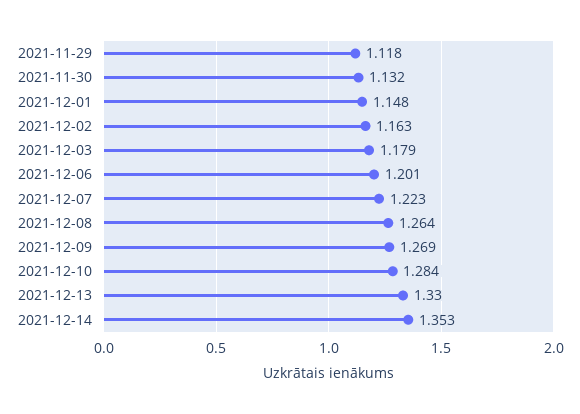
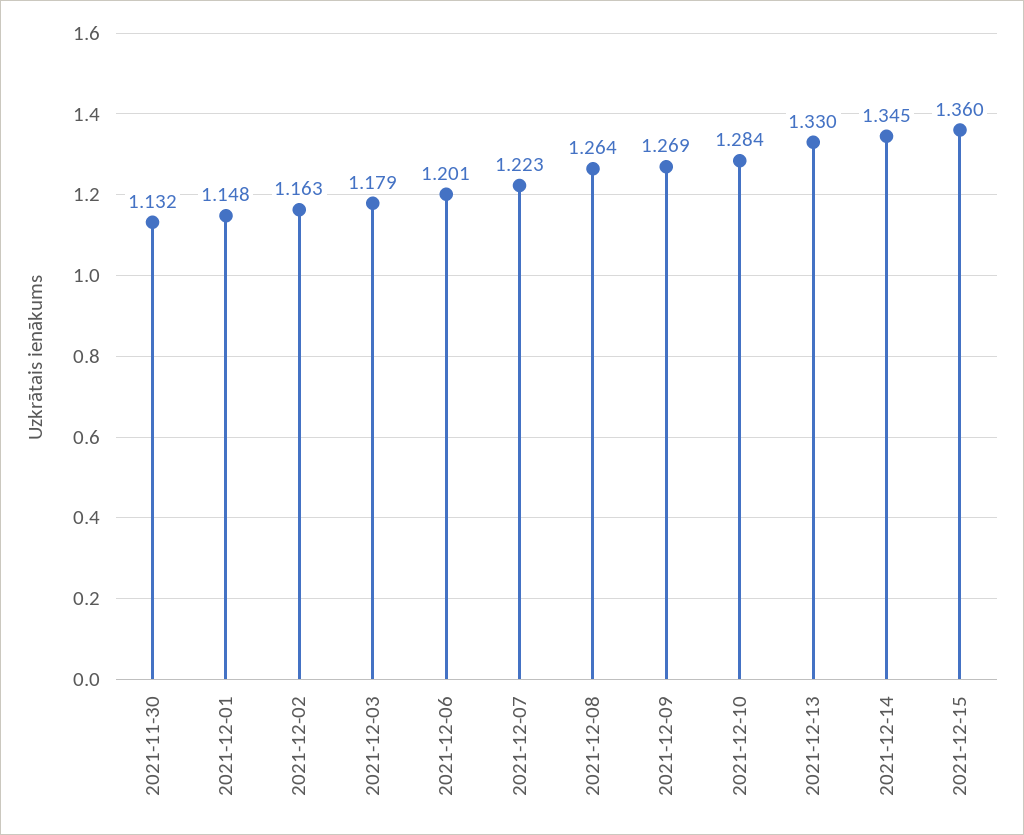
2021-11-29: 1.118 -> none
2021-12-14: 1.353 -> 1.345
2021-12-15: none -> 1.36

